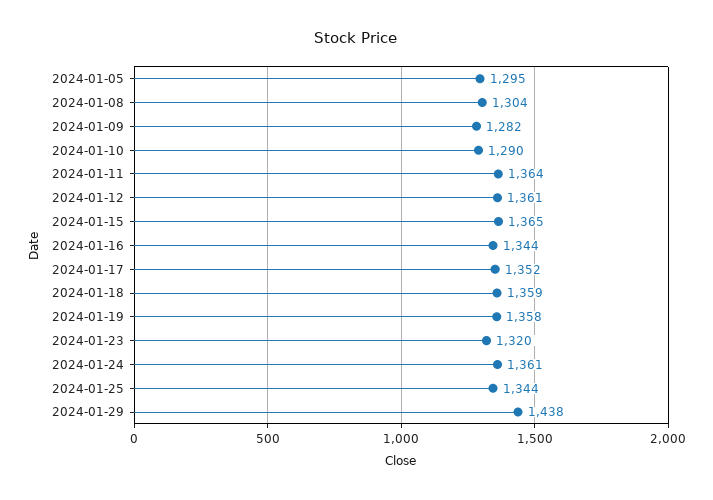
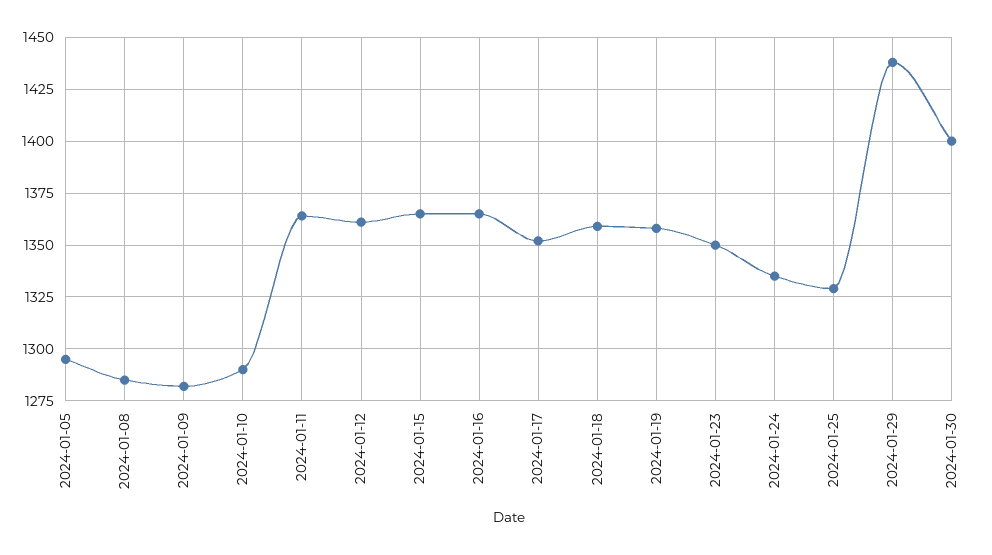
2024-01-08: 1304 -> 1285
2024-01-16: 1344 -> 1365
2024-01-23: 1320 -> 1350
2024-01-24: 1361 -> 1335
2024-01-25: 1344 -> 1330
2024-01-30: none -> 1400

